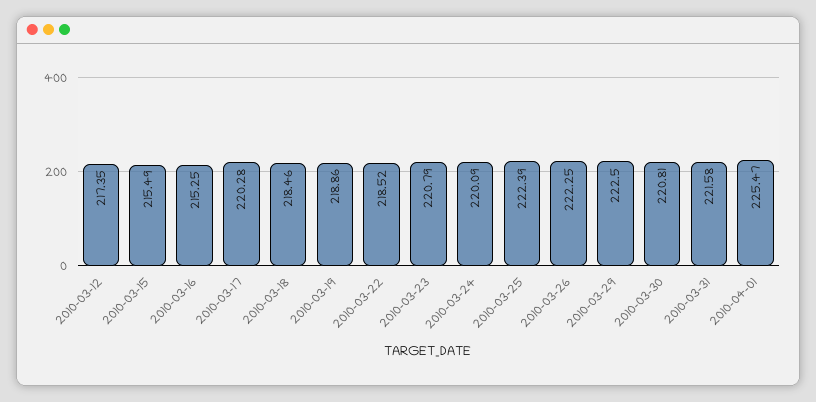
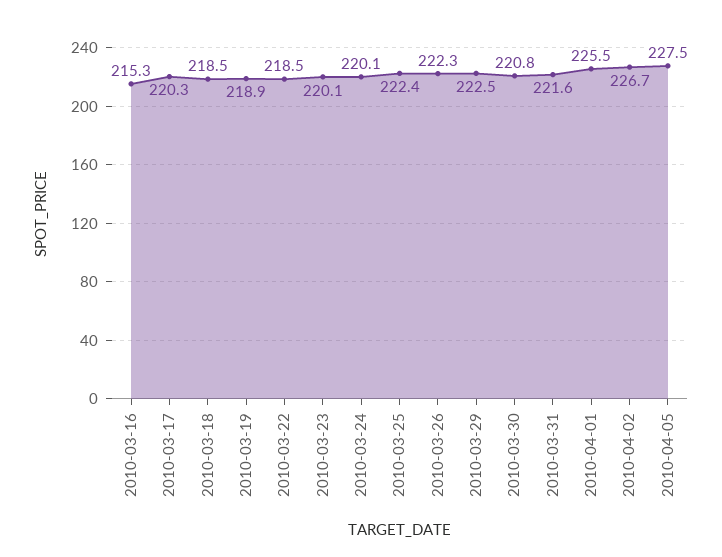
2010-03-12: 217.35 -> none
2010-03-15: 215.49 -> none
2010-03-23: 220.79 -> 220.1
2010-04-02: none -> 226.7
2010-04-05: none -> 227.5

